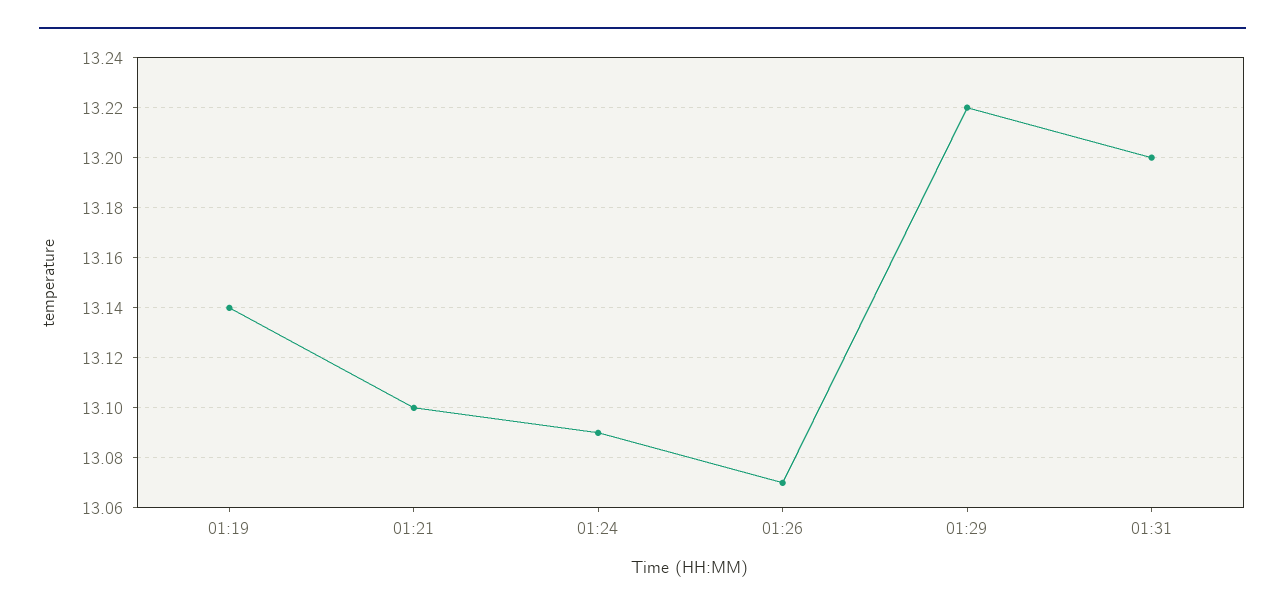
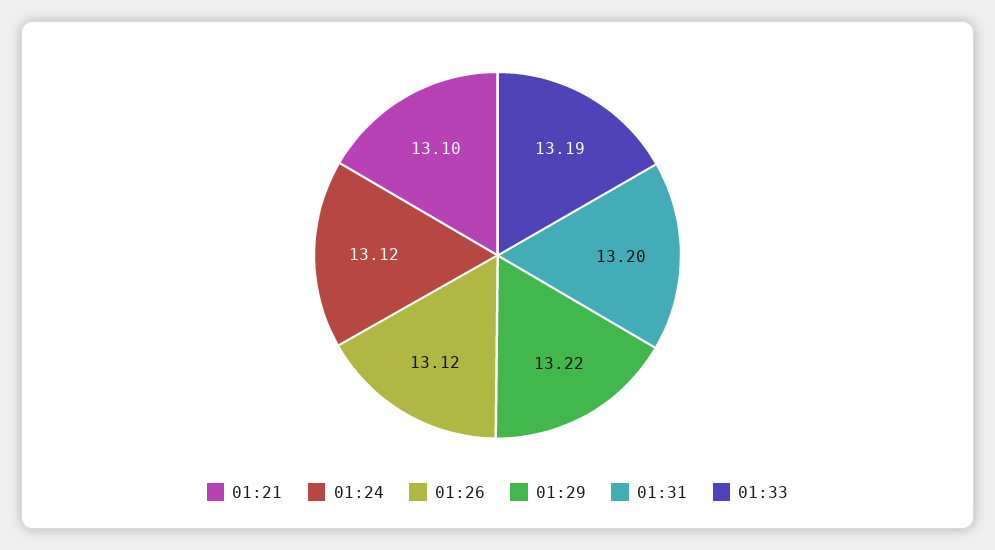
01:19: 13.14 -> none
01:24: 13.09 -> 13.12
01:26: 13.07 -> 13.12
01:33: none -> 13.19

